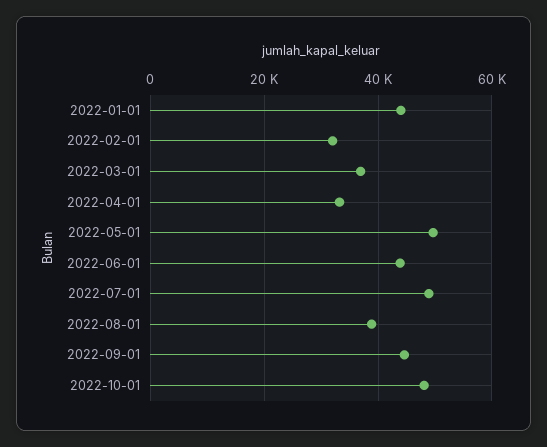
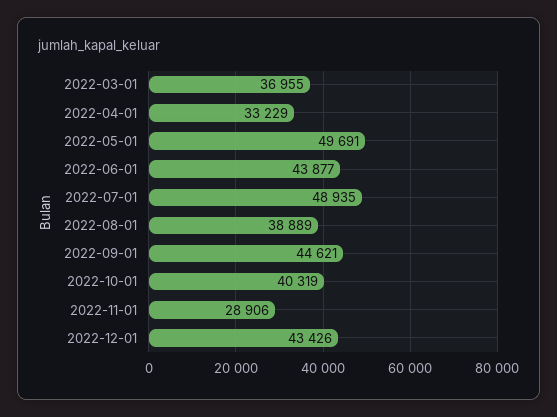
2022-01-01: 44000 -> none
2022-02-01: 32000 -> none
2022-10-01: 48000 -> 40319
2022-11-01: none -> 28906
2022-12-01: none -> 43426

